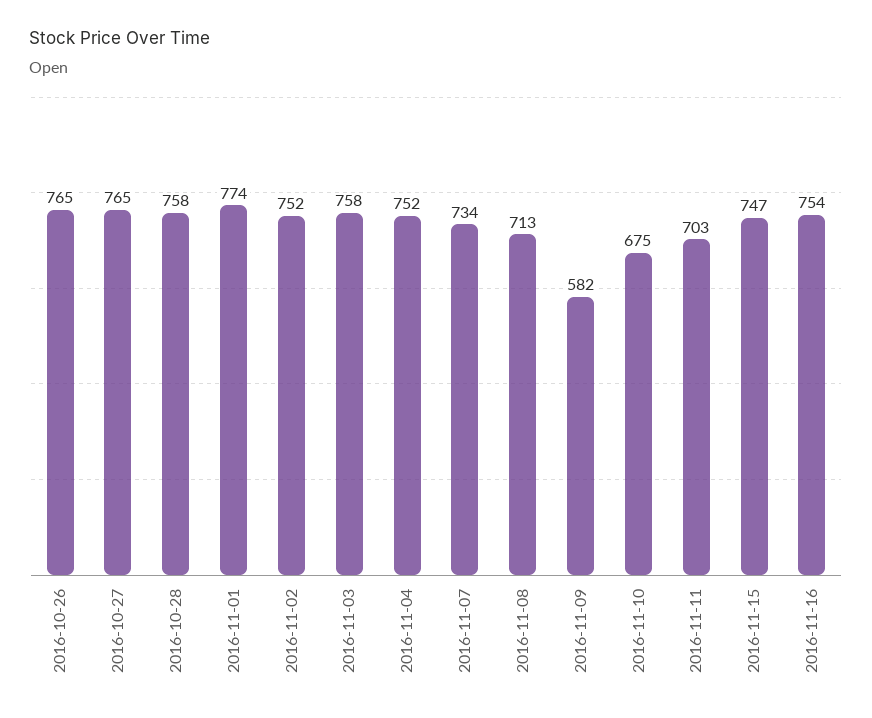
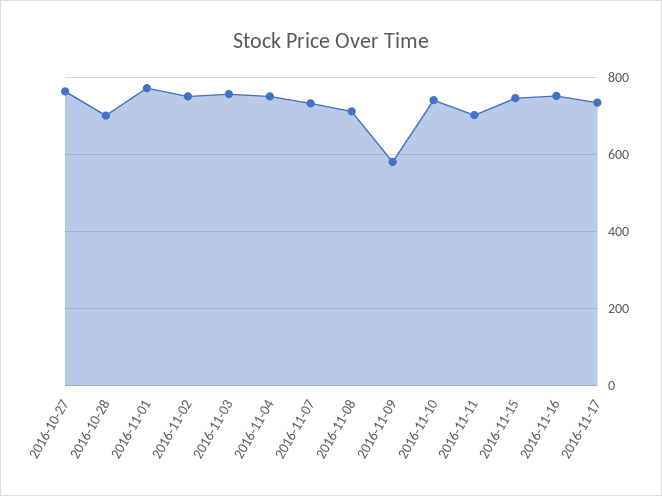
2016-10-26: 765 -> none
2016-10-28: 758 -> 700
2016-11-10: 675 -> 740
2016-11-17: none -> 740

